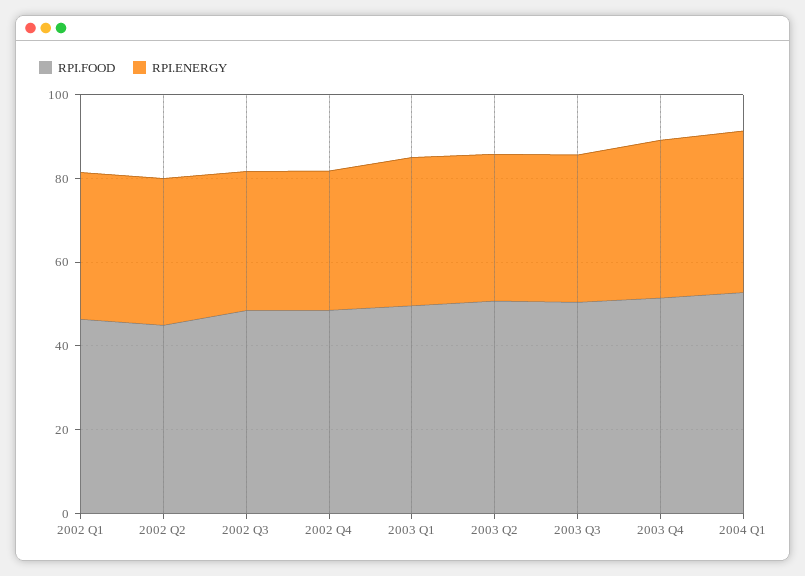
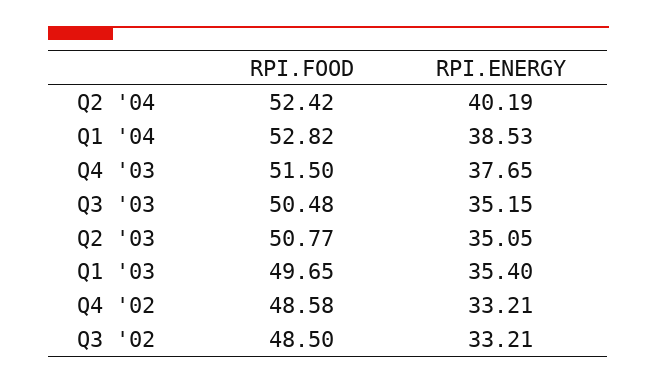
RPI.FOOD, 2002 Q1: 45 -> none
RPI.ENERGY, 2002 Q1: 35 -> none
RPI.FOOD, 2002 Q2: 45 -> none
RPI.ENERGY, 2002 Q2: 35 -> none
RPI.FOOD, Q2 '04: none -> 52.42
RPI.ENERGY, Q2 '04: none -> 40.19

